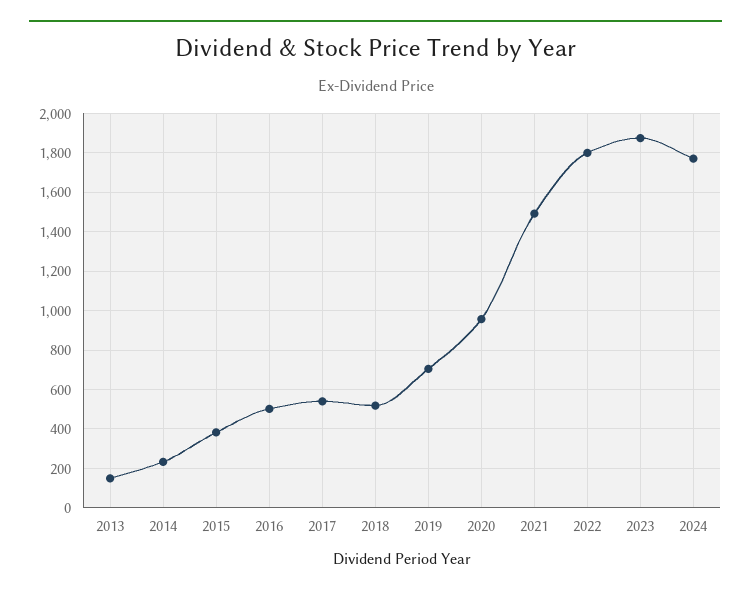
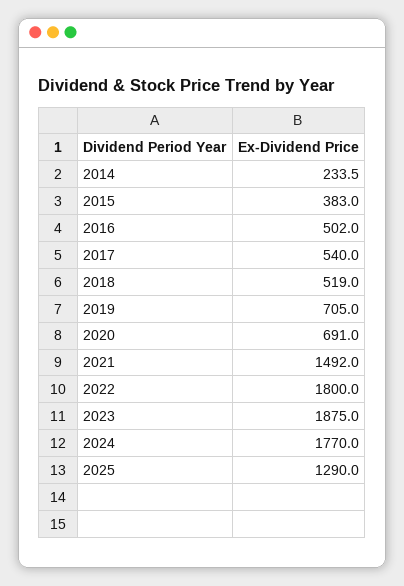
2013: 150 -> none
2020: 950 -> 691
2025: none -> 1290

